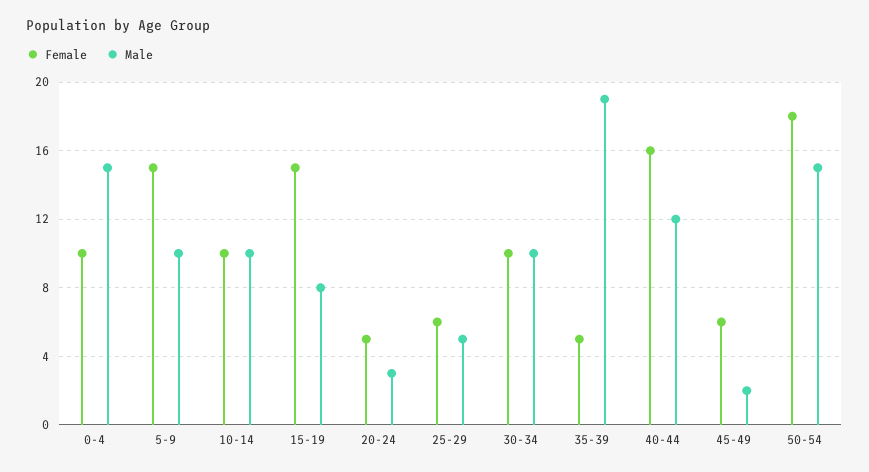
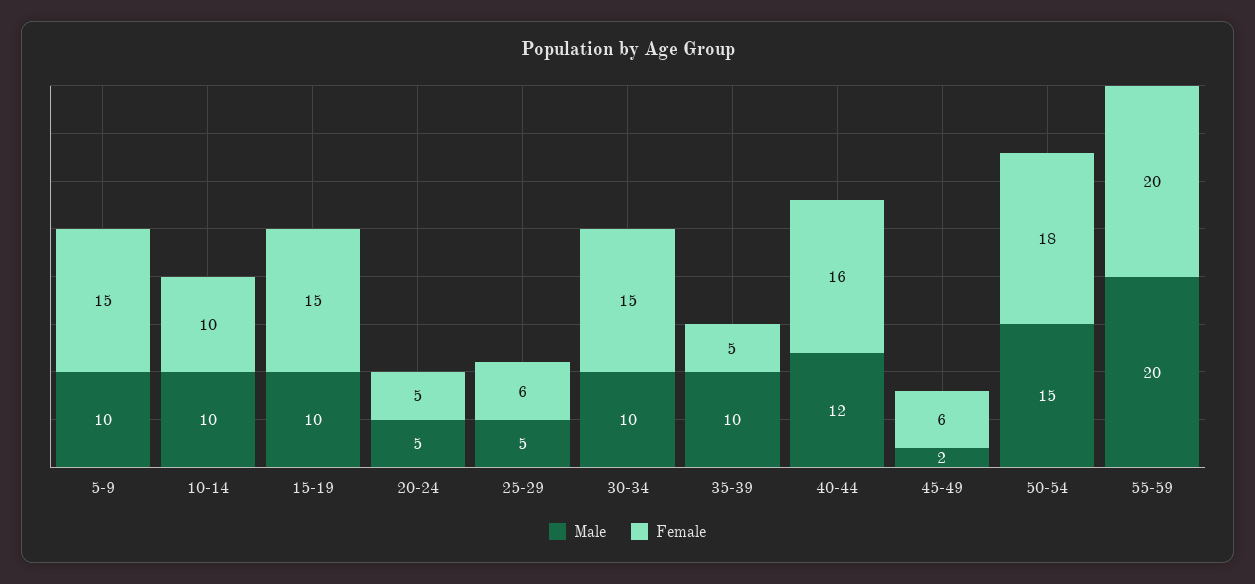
Female, 0-4: 10 -> none
Male, 0-4: 15 -> none
Male, 15-19: 8 -> 10
Male, 20-24: 3 -> 5
Female, 30-34: 10 -> 15
Male, 35-39: 19 -> 10
Male, 55-59: none -> 20
Female, 55-59: none -> 20

